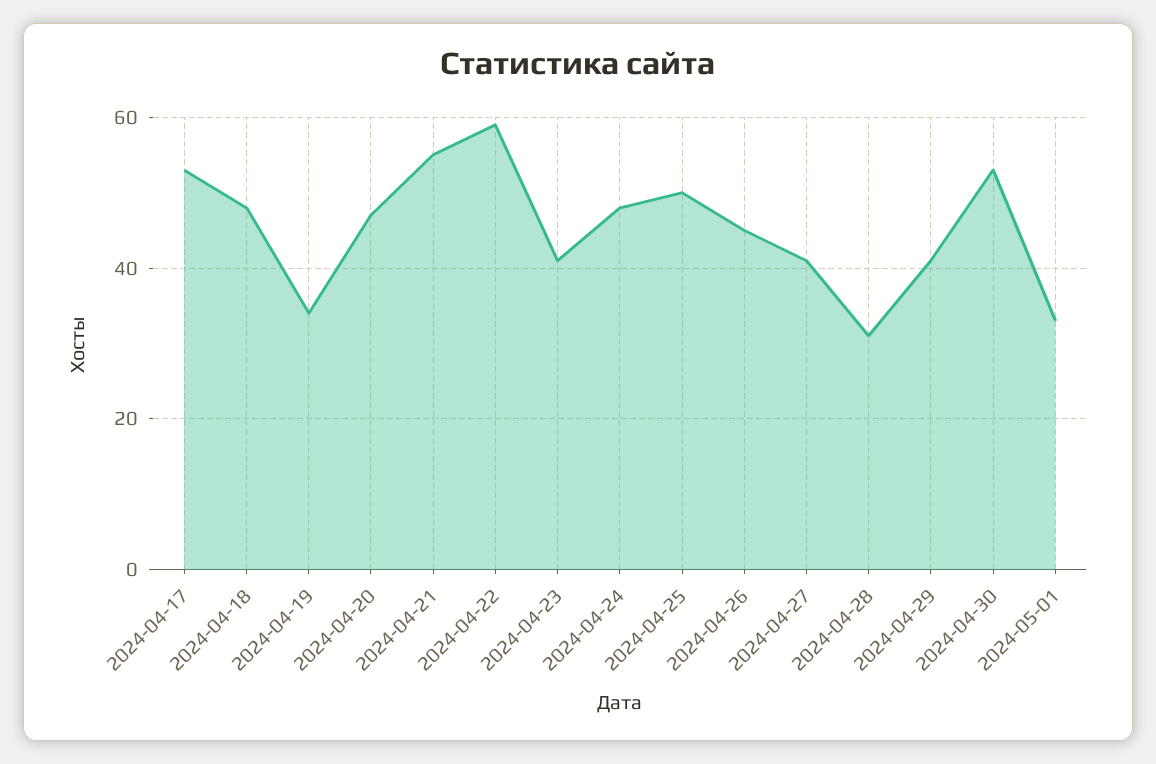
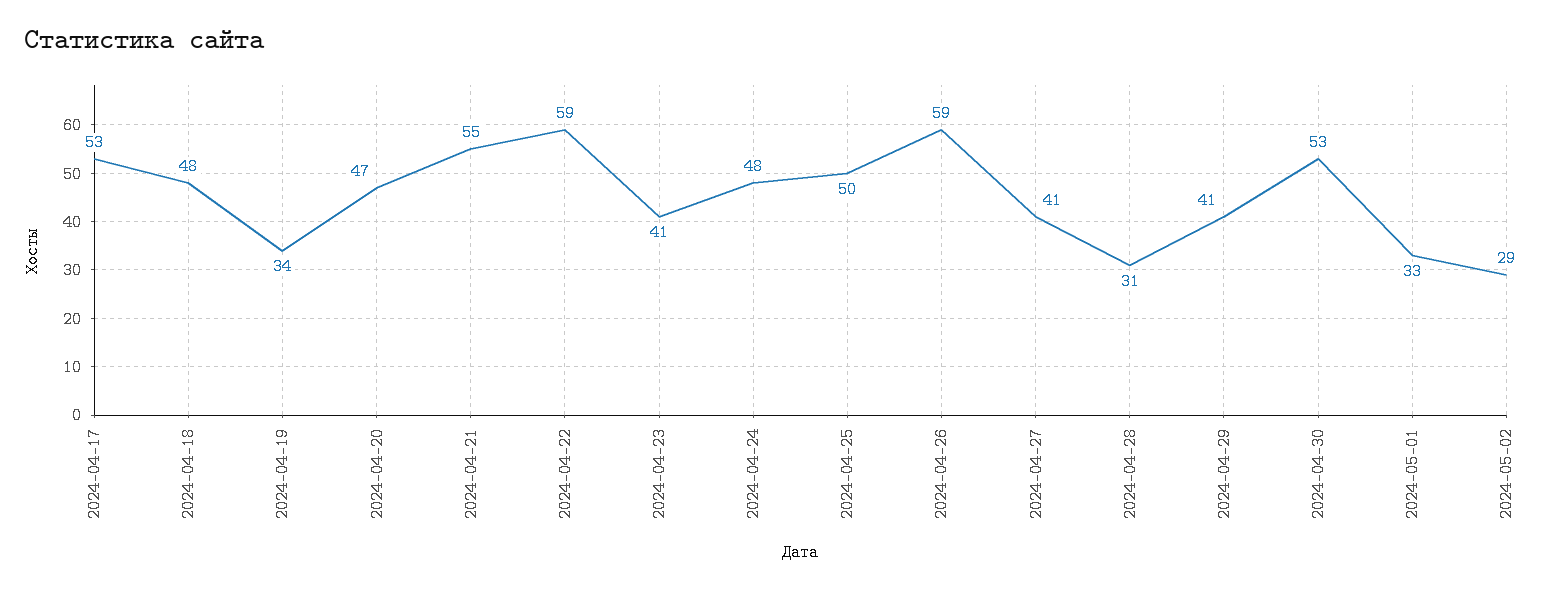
2024-04-26: 45 -> 59
2024-05-02: none -> 29

